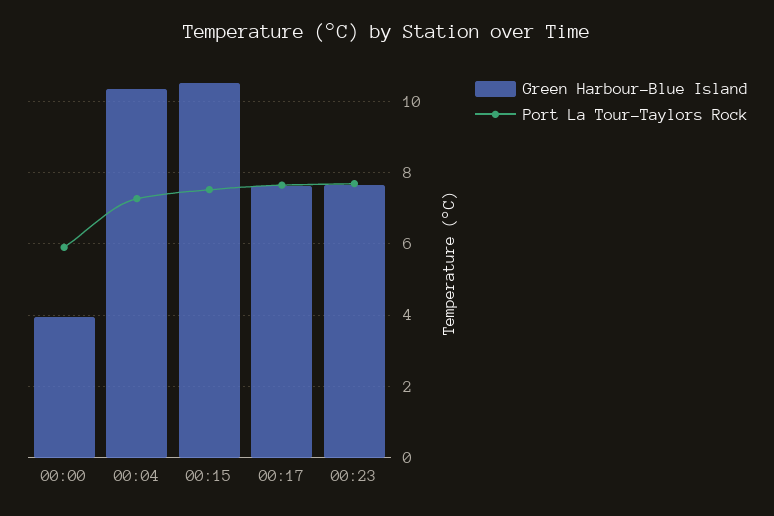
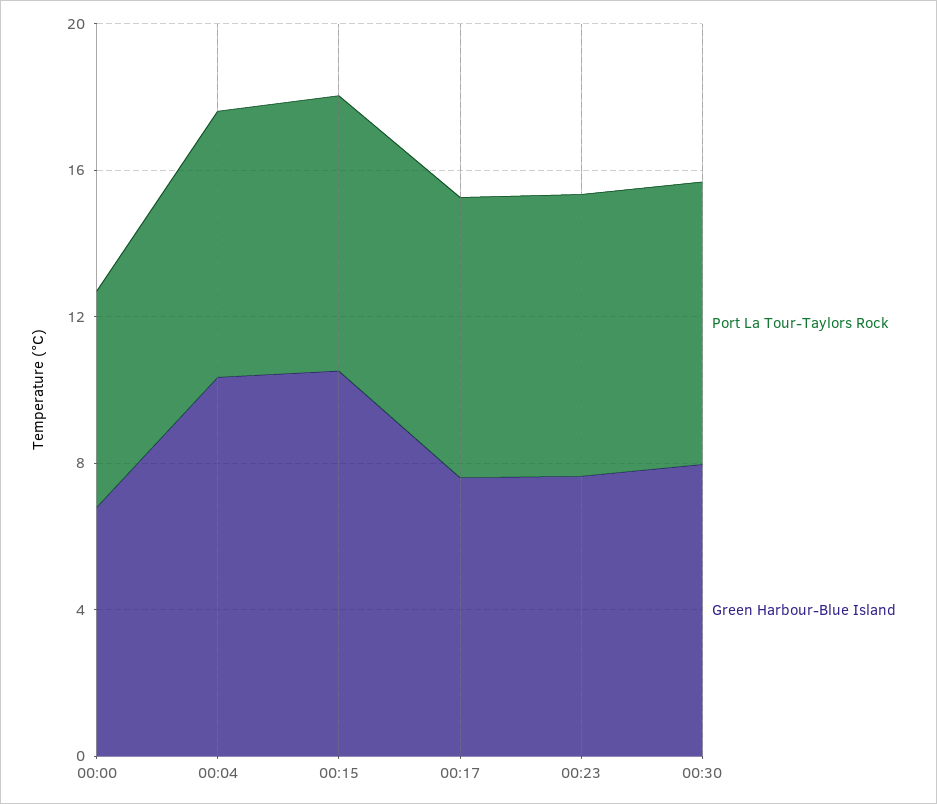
Green Harbour-Blue Island, 00:00: 4 -> 7
Port La Tour-Taylors Rock, 00:30: none -> 8
Green Harbour-Blue Island, 00:30: none -> 8

